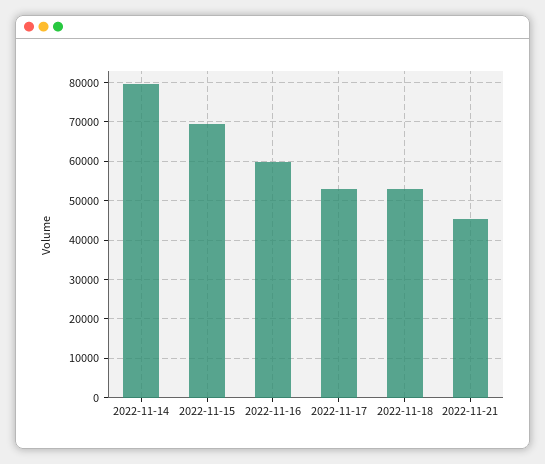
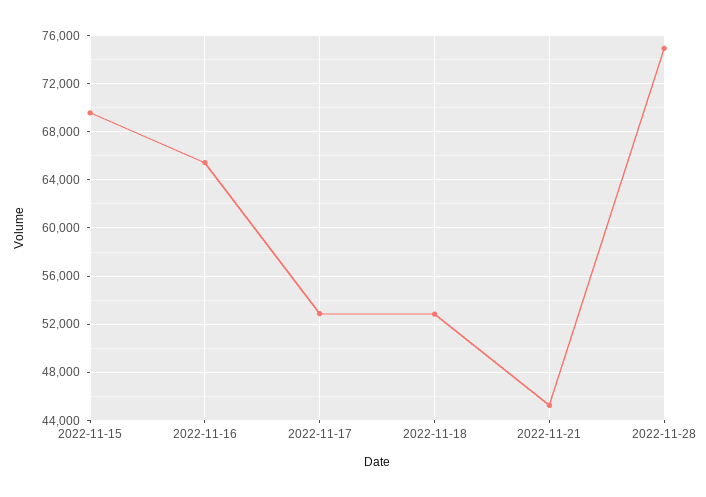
2022-11-14: 80000 -> none
2022-11-16: 60000 -> 65500
2022-11-28: none -> 75000

